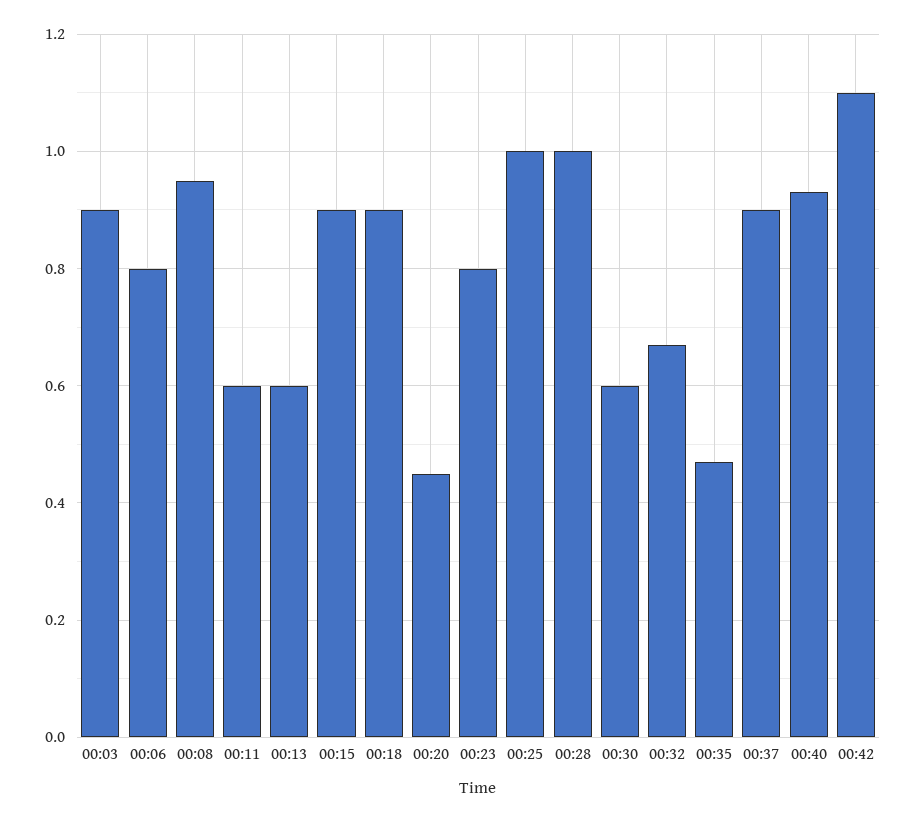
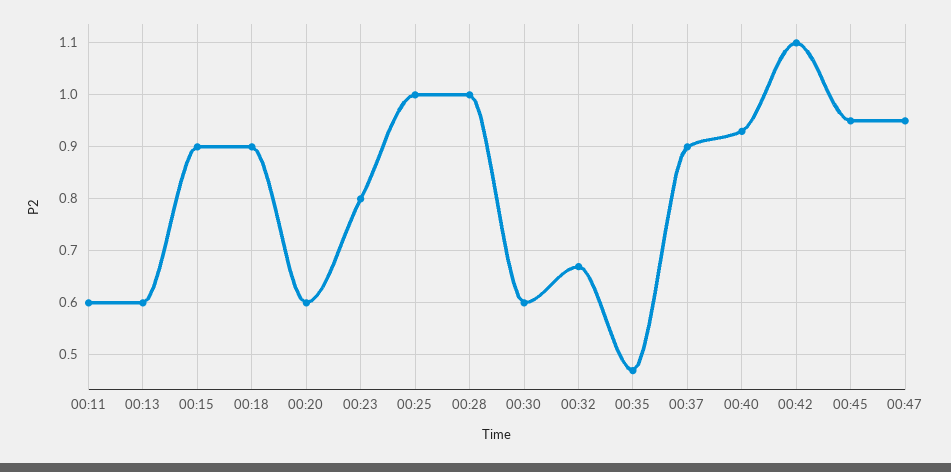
00:03: 0.9 -> none
00:06: 0.8 -> none
00:08: 0.95 -> none
00:20: 0.45 -> 0.6
00:45: none -> 0.95
00:47: none -> 0.95

